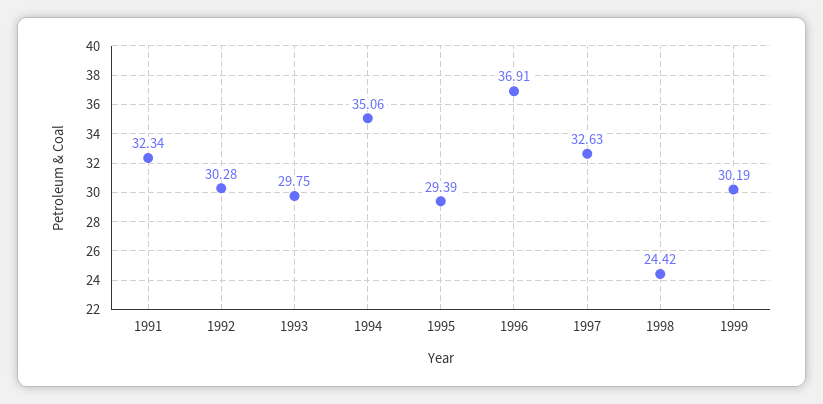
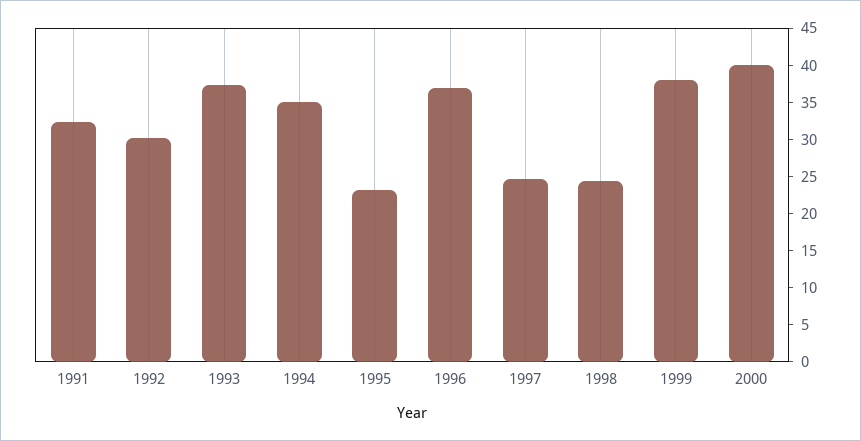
1993: 29.75 -> 37.5
1995: 29.39 -> 22.5
1997: 32.63 -> 25
1999: 30.19 -> 37.5
2000: none -> 40

